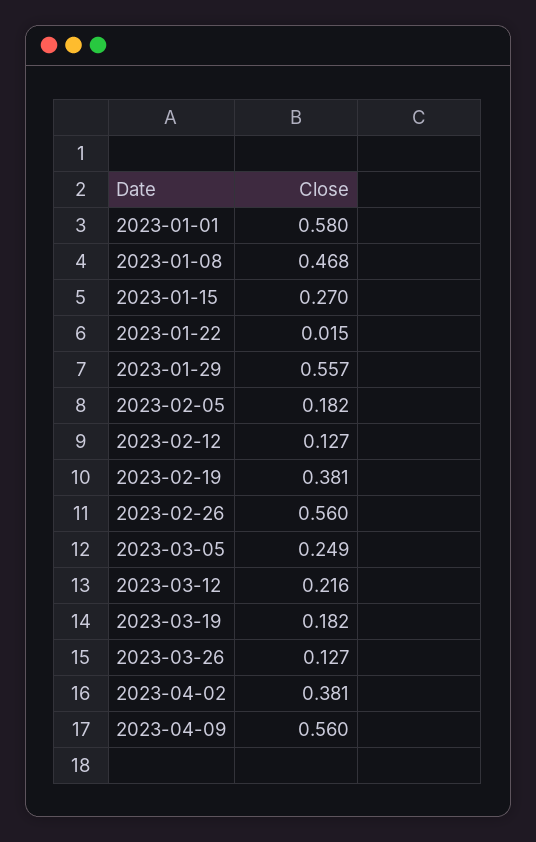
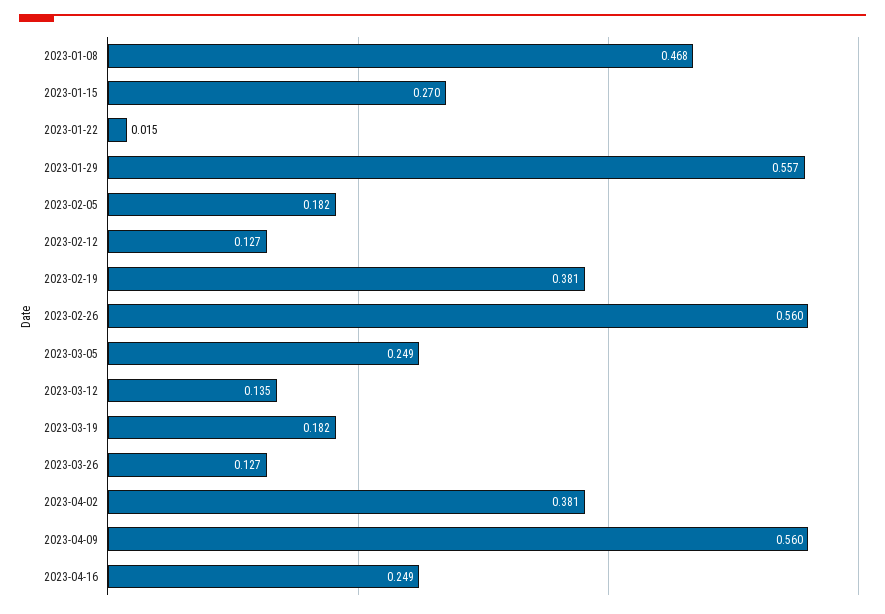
2023-01-01: 0.58 -> none
2023-03-12: 0.216 -> 0.135
2023-04-16: none -> 0.249

